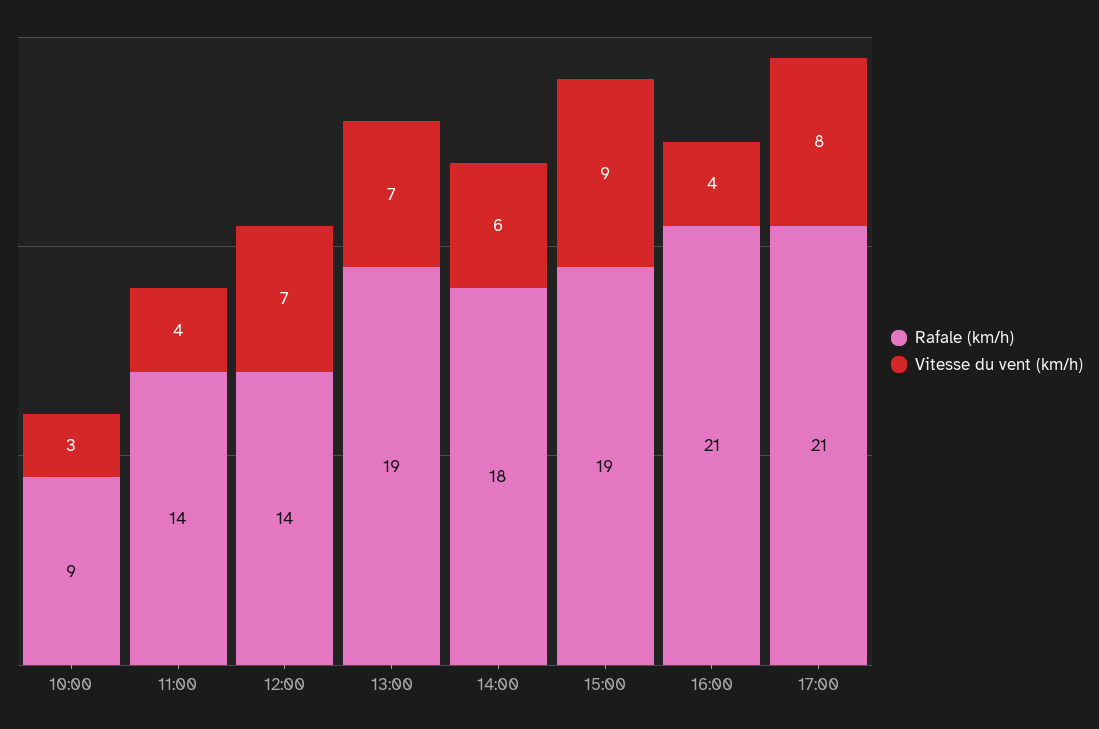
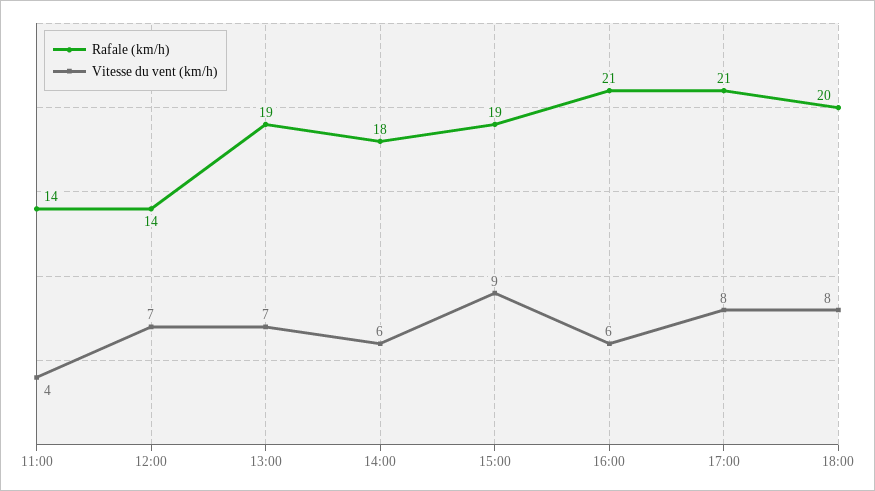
Rafale (km/h), 10:00: 9 -> none
Vitesse du vent (km/h), 10:00: 3 -> none
Vitesse du vent (km/h), 16:00: 4 -> 6
Rafale (km/h), 18:00: none -> 20
Vitesse du vent (km/h), 18:00: none -> 8

